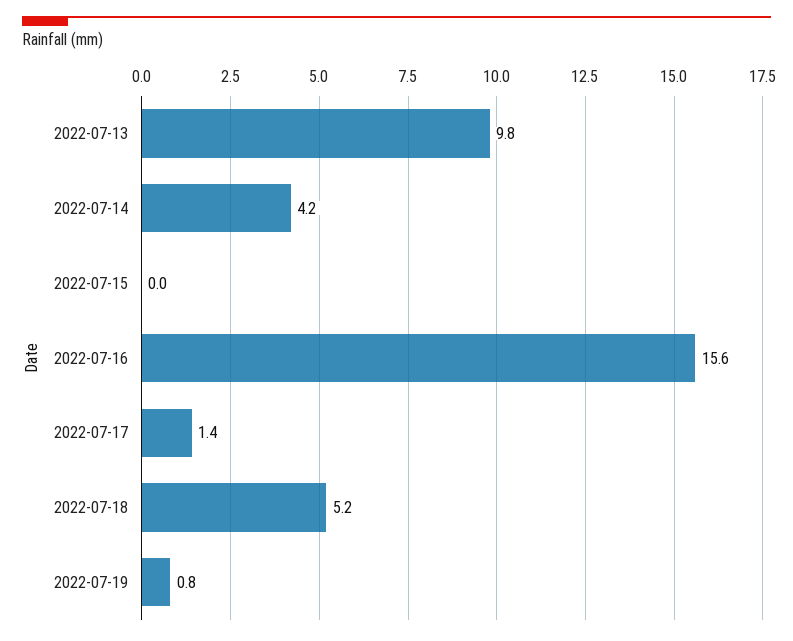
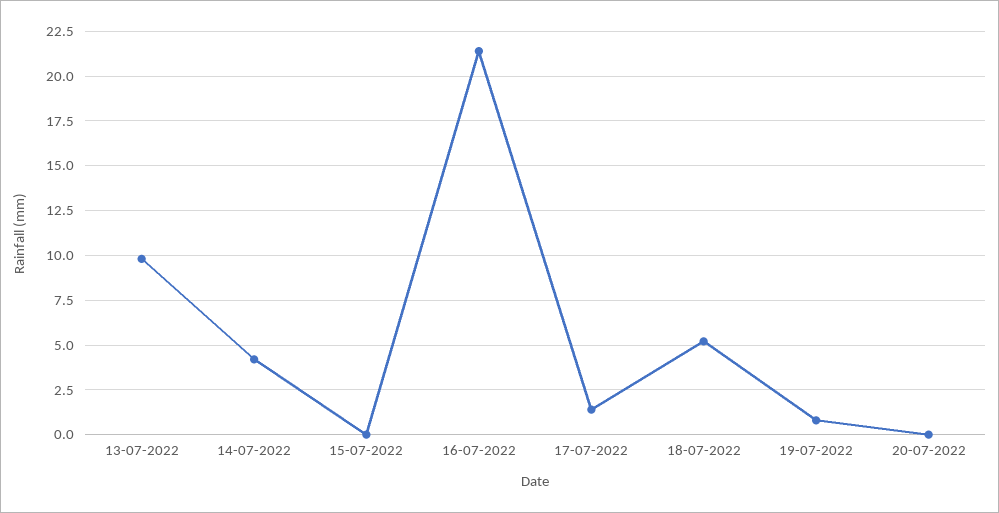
2022-07-16: 15.6 -> 21.5
20-07-2022: none -> 0

